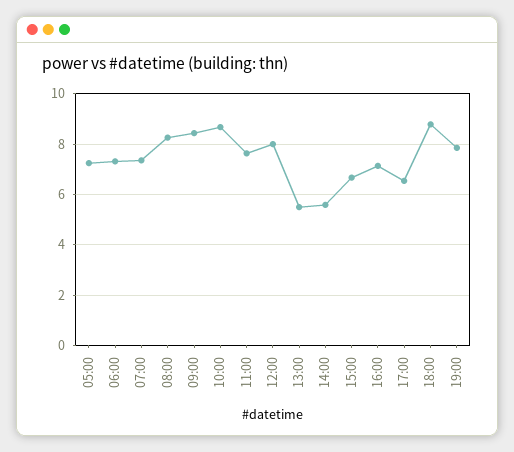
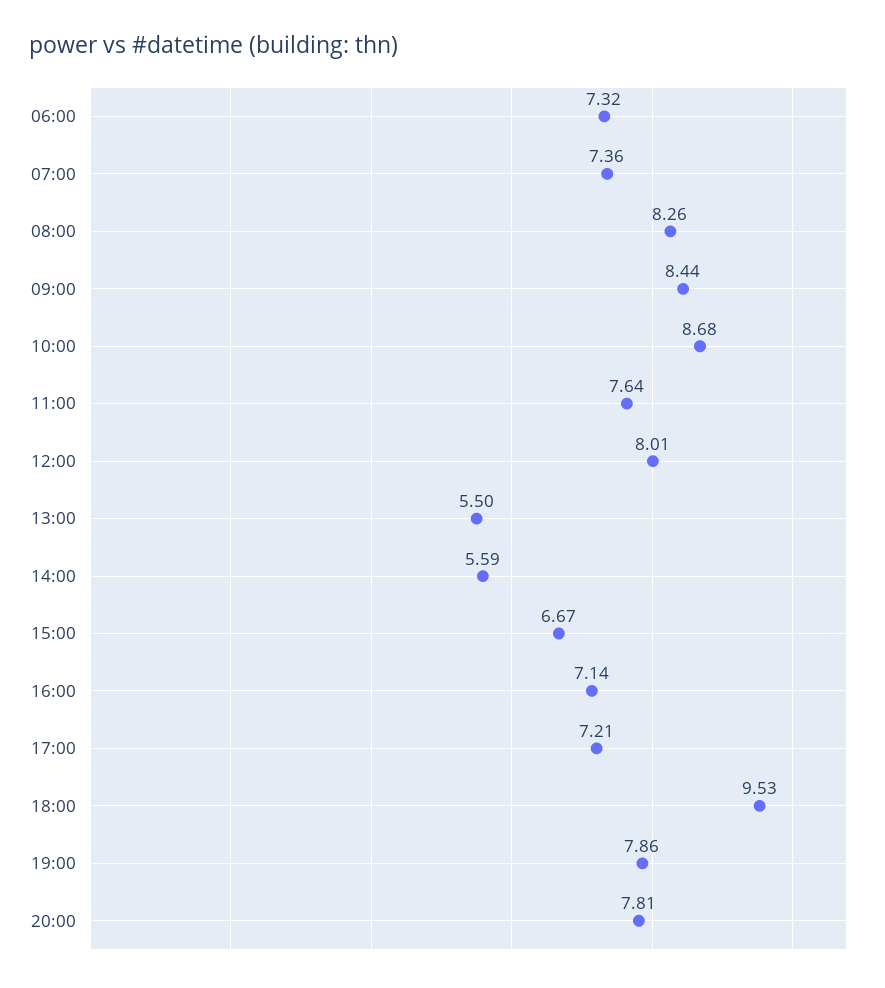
05:00: 7.25 -> none
17:00: 6.5 -> 7.21
18:00: 8.75 -> 9.53
20:00: none -> 7.81

